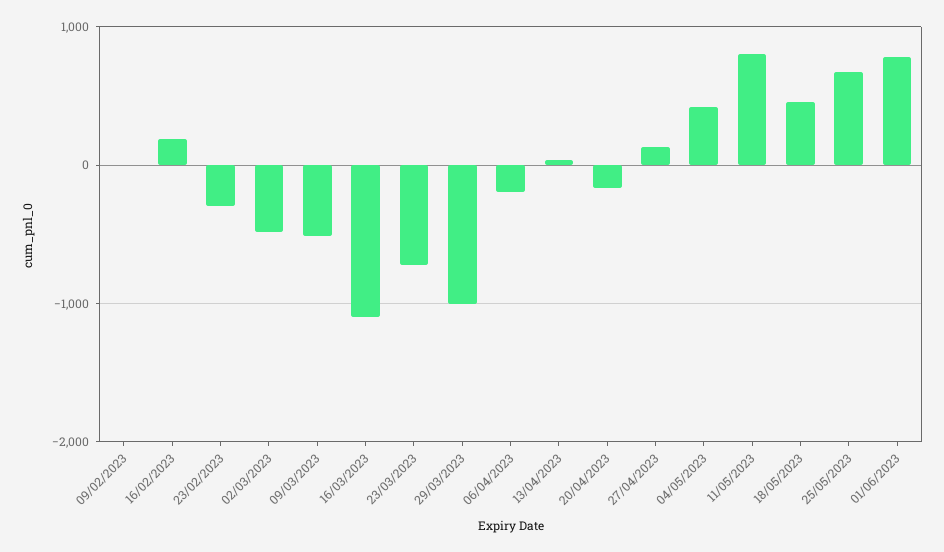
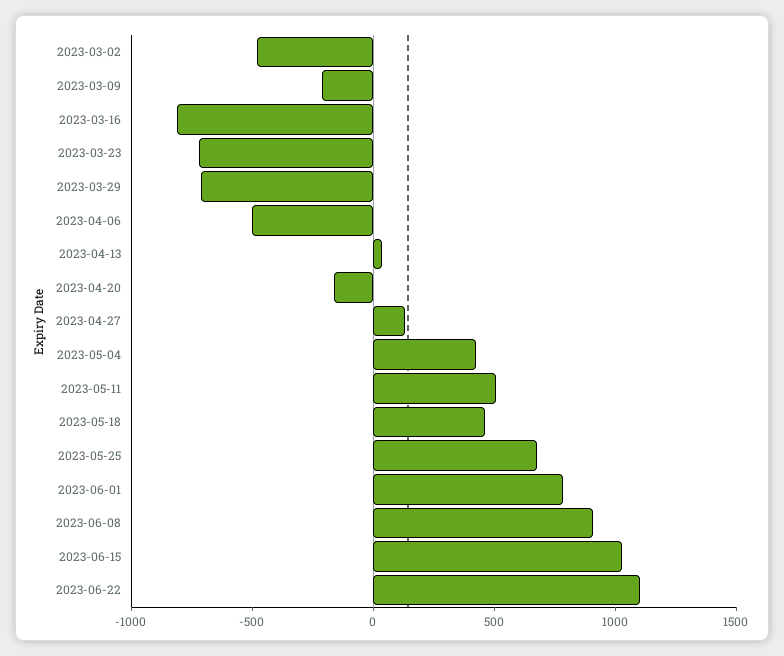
09/02/2023: 0 -> none
16/02/2023: 200 -> none
23/02/2023: -300 -> none
09/03/2023: -500 -> -200
16/03/2023: -1100 -> -800
29/03/2023: -1000 -> -700
06/04/2023: -200 -> -500
11/05/2023: 800 -> 500
2023-06-08: none -> 900
2023-06-15: none -> 1000
2023-06-22: none -> 1100

